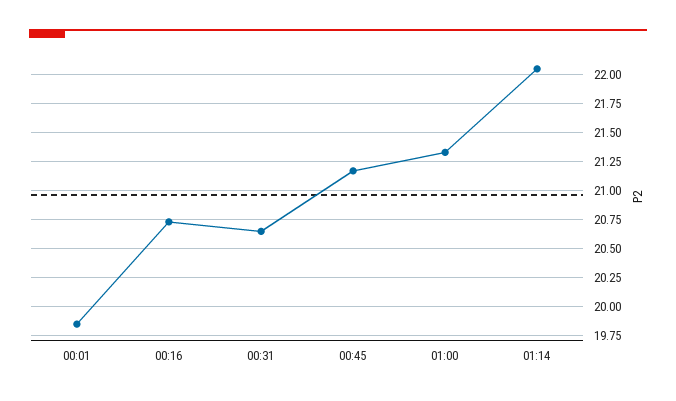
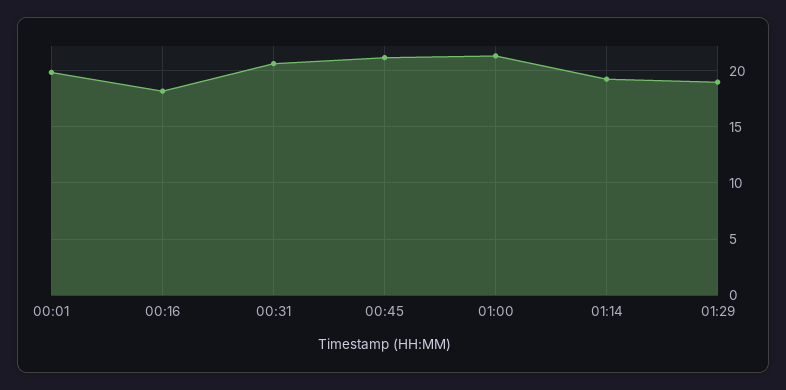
00:16: 20.75 -> 18
01:14: 22 -> 19
01:29: none -> 19

